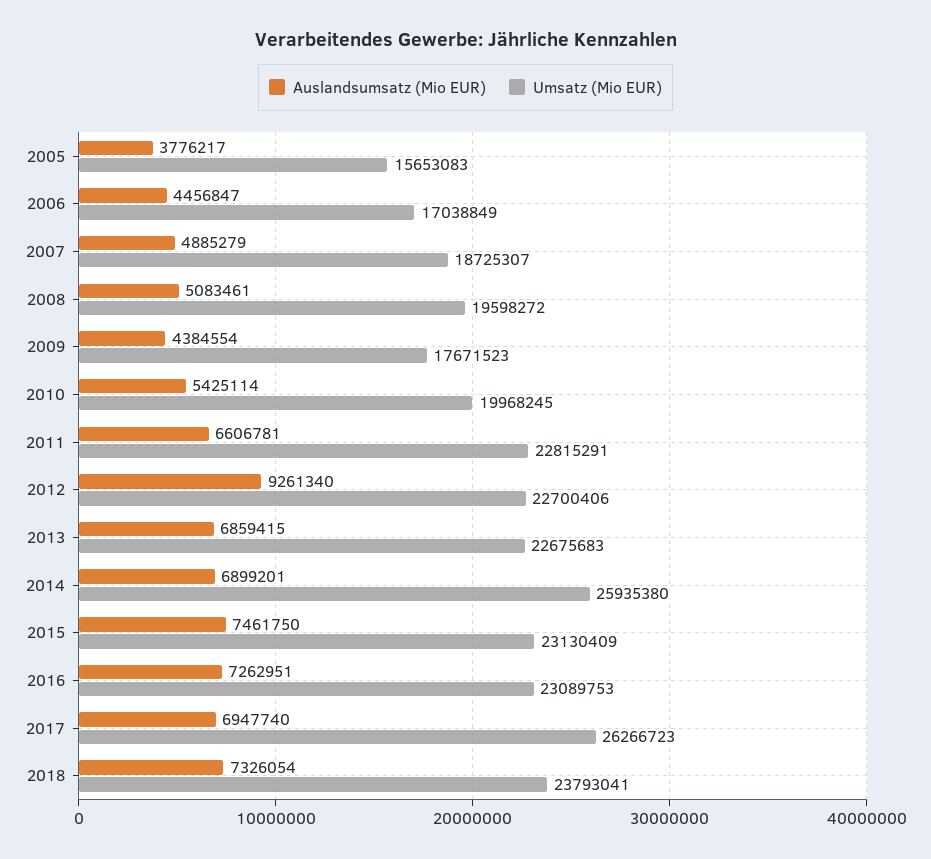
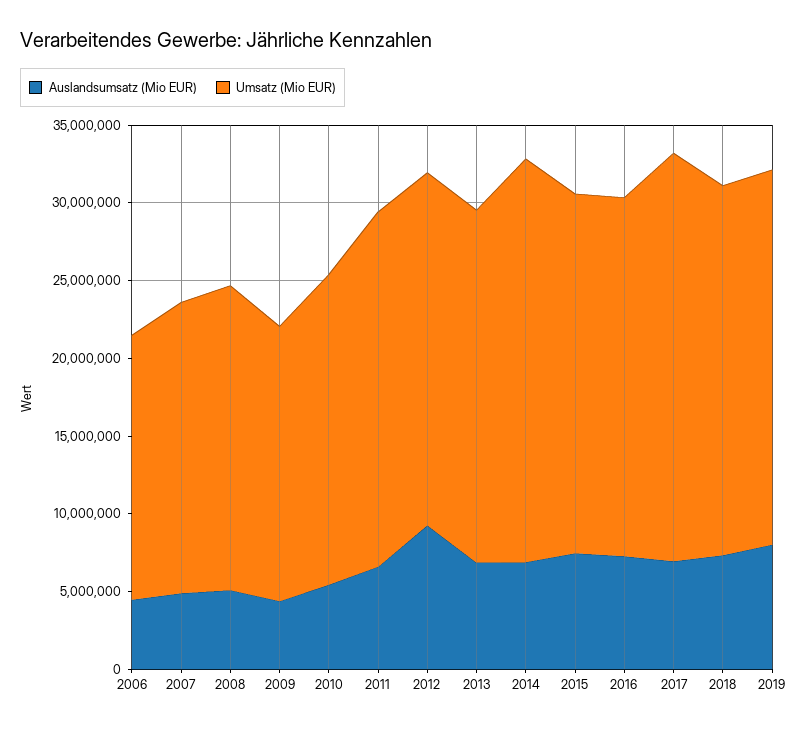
Auslandsumsatz (Mio EUR), 2005: 3776217 -> none
Umsatz (Mio EUR), 2005: 15653083 -> none
Auslandsumsatz (Mio EUR), 2019: none -> 8000000
Umsatz (Mio EUR), 2019: none -> 24000000

